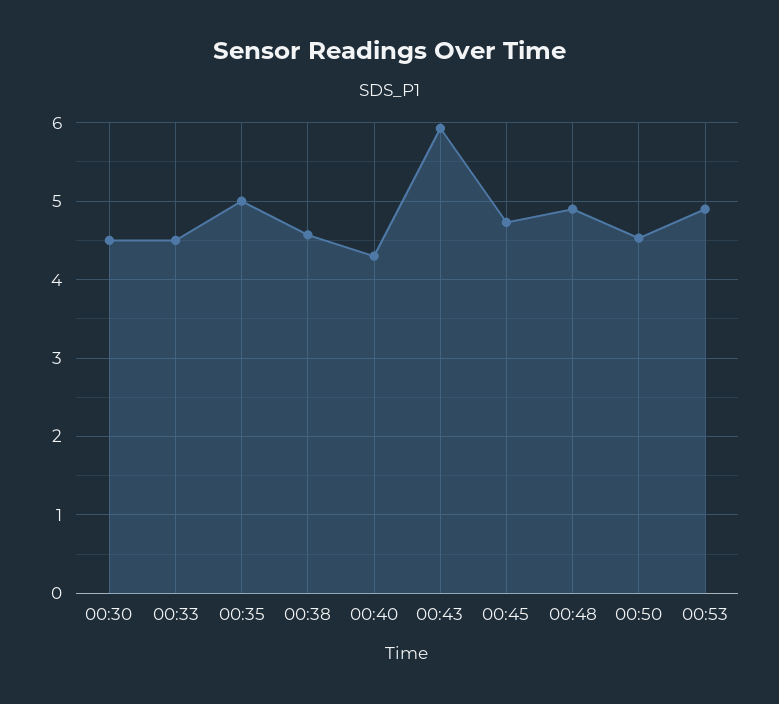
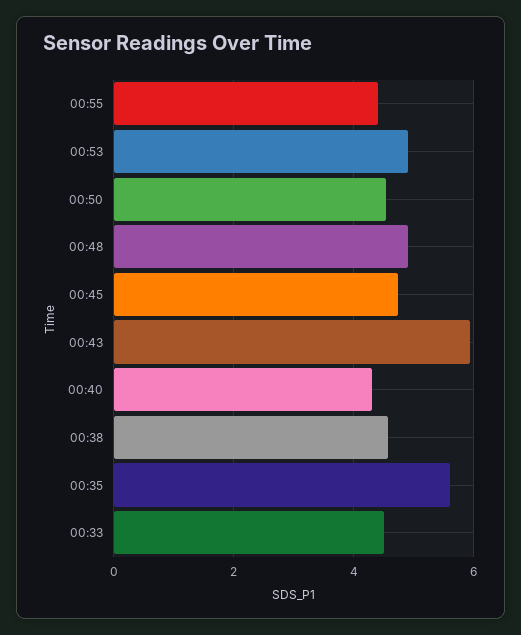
00:30: 4.5 -> none
00:35: 5 -> 5.6
00:55: none -> 4.4

